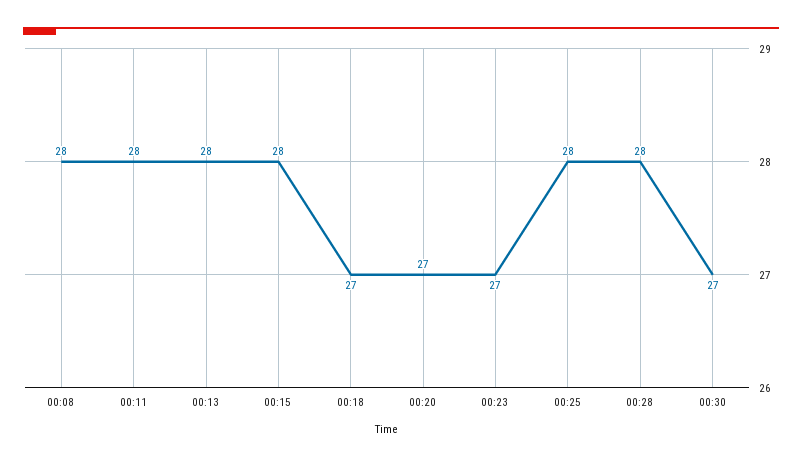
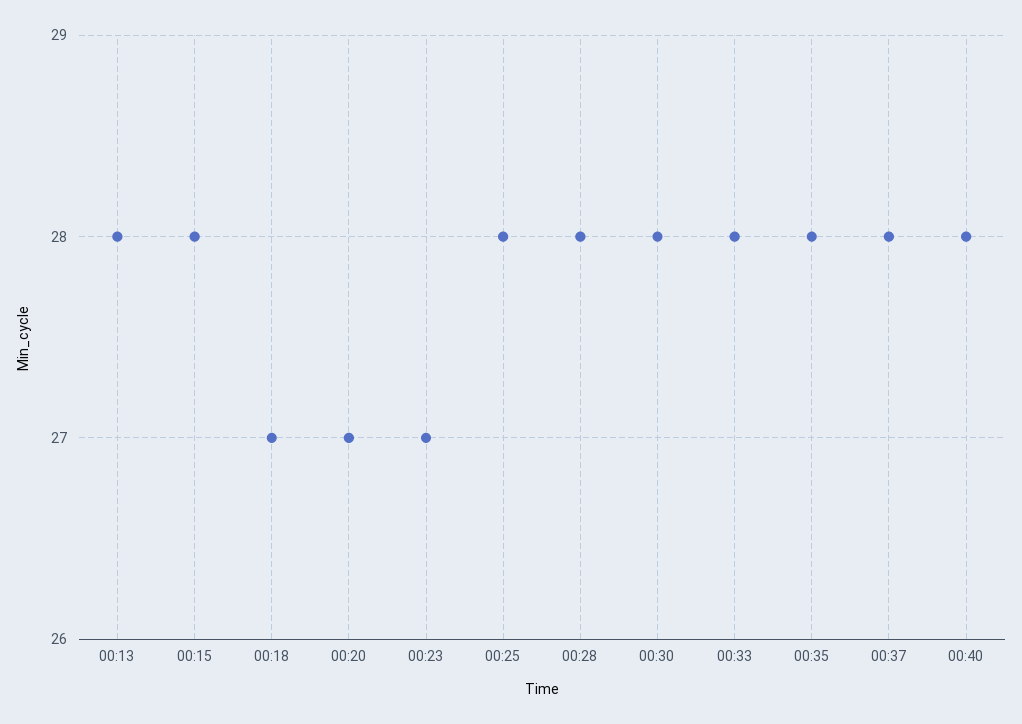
00:08: 28 -> none
00:11: 28 -> none
00:30: 27 -> 28
00:33: none -> 28
00:35: none -> 28
00:37: none -> 28
00:40: none -> 28

